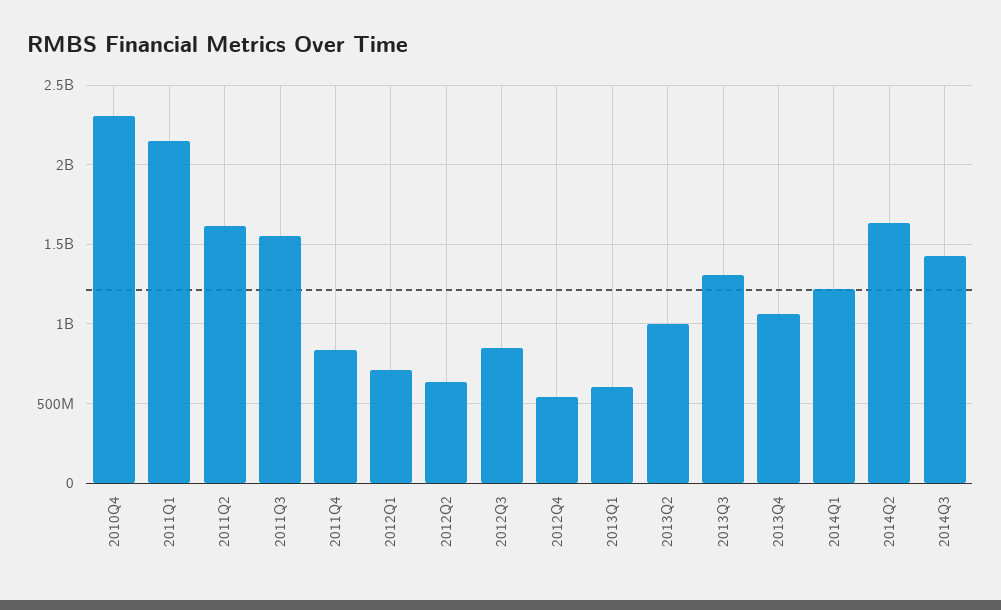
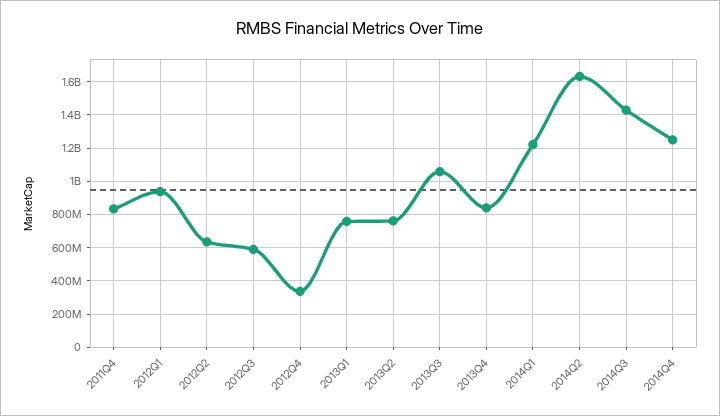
2010Q4: 2300000000 -> none
2011Q1: 2150000000 -> none
2011Q2: 1600000000 -> none
2011Q3: 1550000000 -> none
2012Q1: 700000000 -> 950000000
2012Q3: 850000000 -> 600000000
2012Q4: 550000000 -> 350000000
2013Q1: 600000000 -> 750000000
2013Q2: 1000000000 -> 750000000
2013Q3: 1300000000 -> 1050000000
2013Q4: 1050000000 -> 850000000
2014Q4: none -> 1250000000

